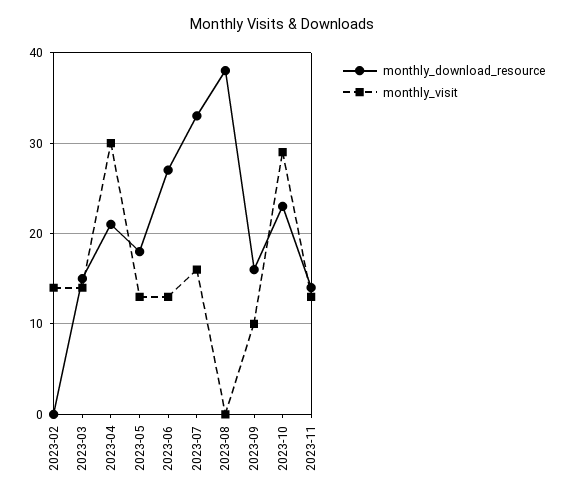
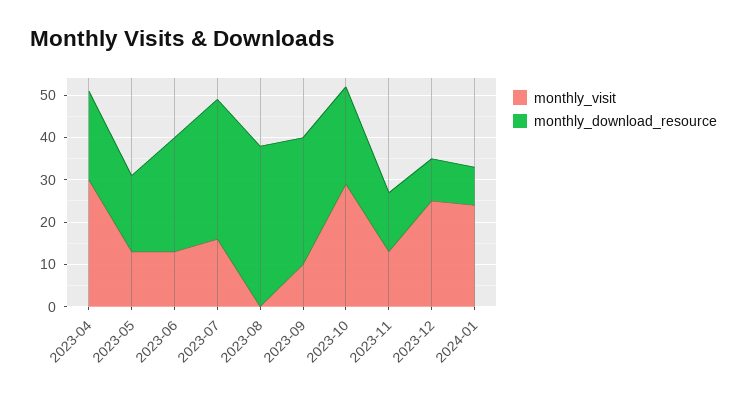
monthly_download_resource, 2023-02: 0 -> none
monthly_visit, 2023-02: 14 -> none
monthly_download_resource, 2023-03: 15 -> none
monthly_visit, 2023-03: 14 -> none
monthly_download_resource, 2023-09: 16 -> 30
monthly_visit, 2023-12: none -> 25
monthly_download_resource, 2023-12: none -> 10
monthly_visit, 2024-01: none -> 25
monthly_download_resource, 2024-01: none -> 10

